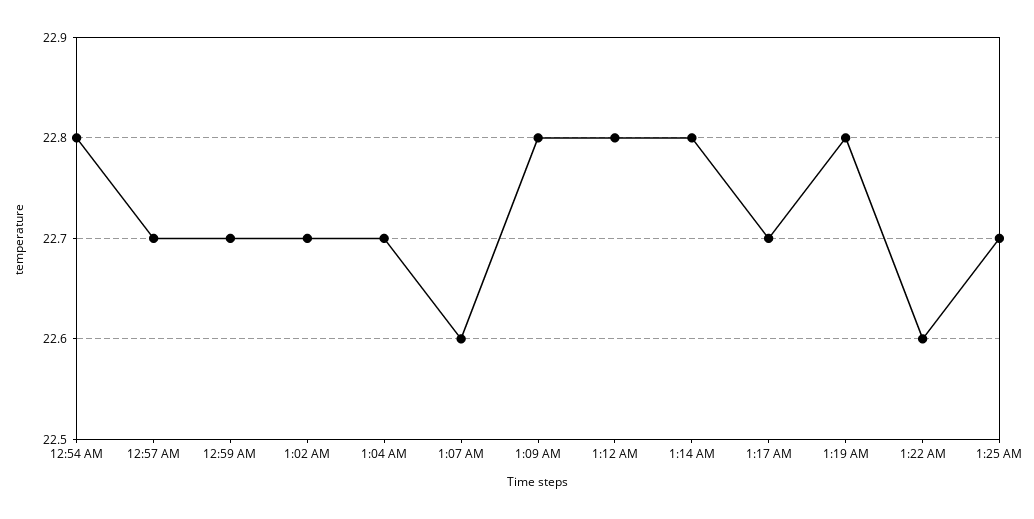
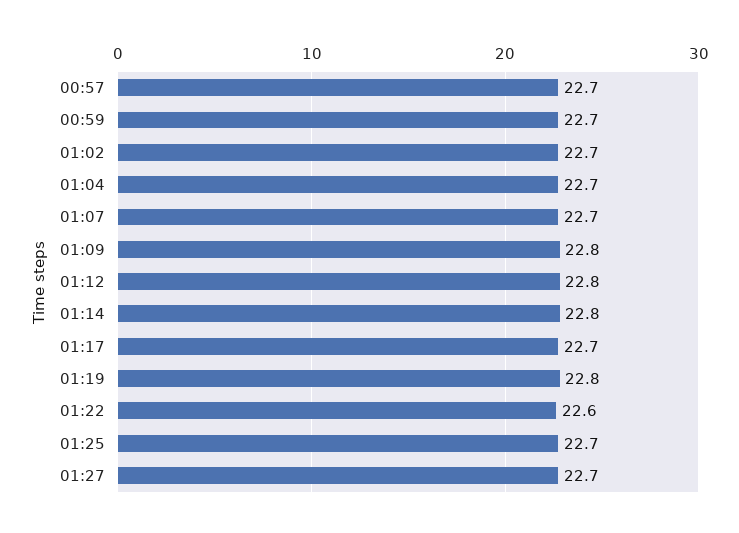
12:54 AM: 22.8 -> none
1:07 AM: 22.6 -> 22.7
01:27: none -> 22.7

